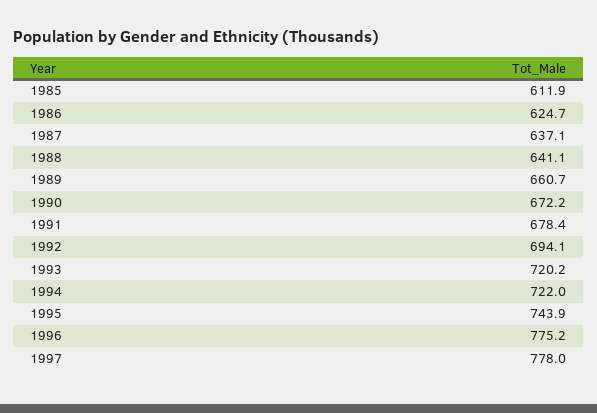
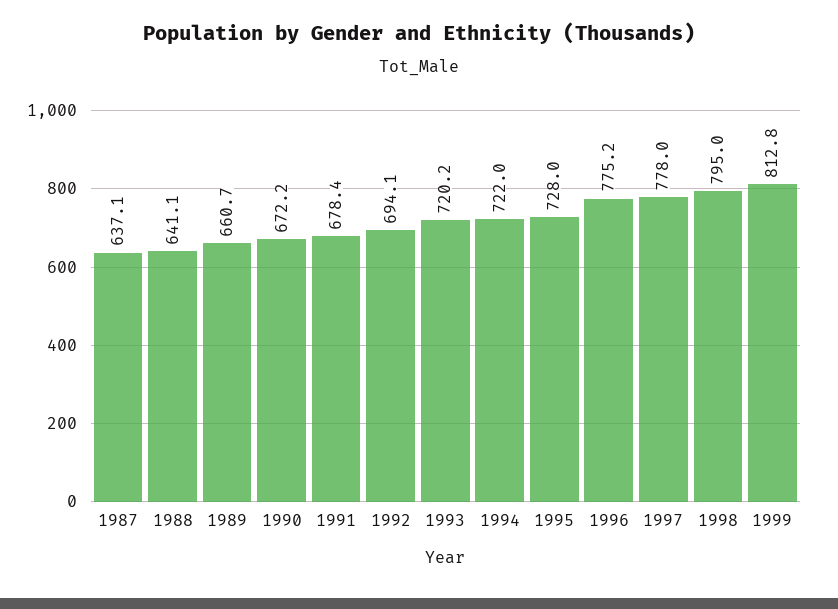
1985: 611.9 -> none
1986: 624.7 -> none
1995: 743.9 -> 728
1998: none -> 795
1999: none -> 812.8

